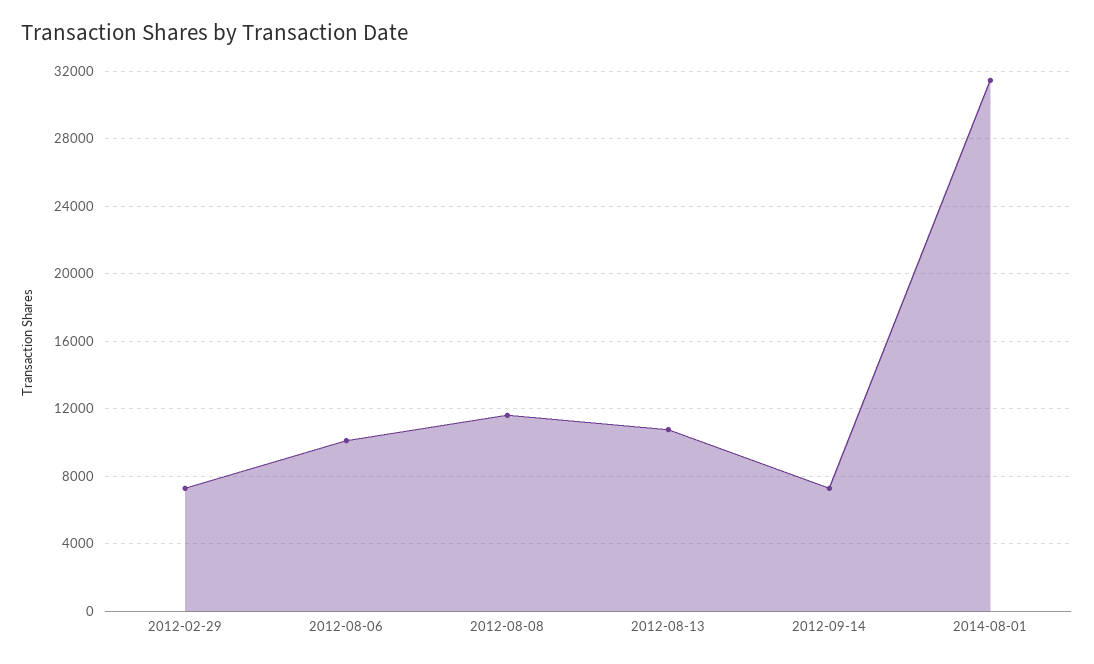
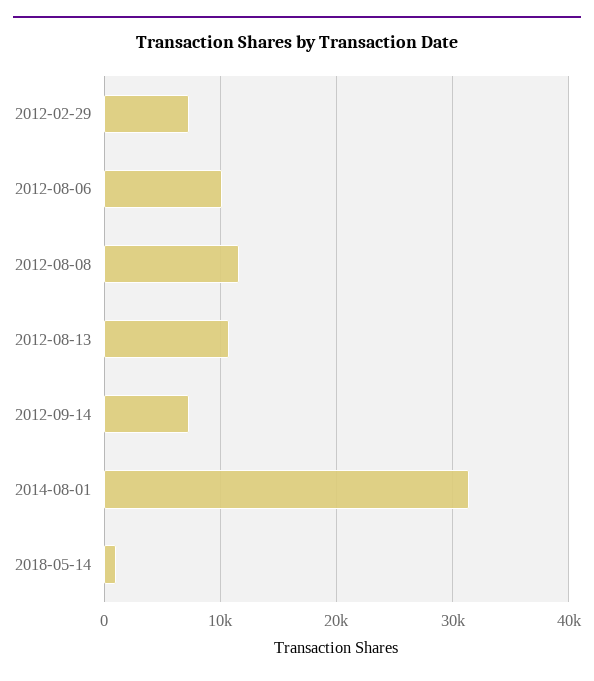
2018-05-14: none -> 1000

